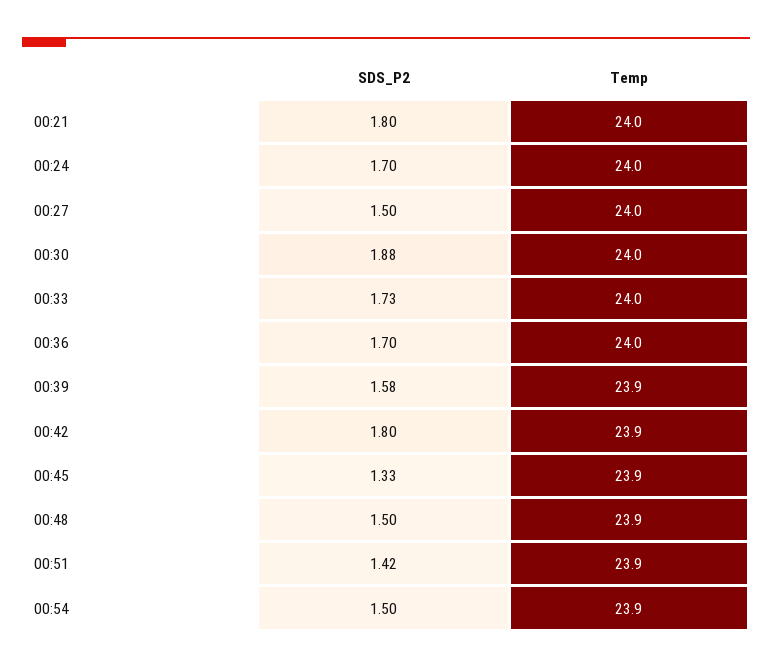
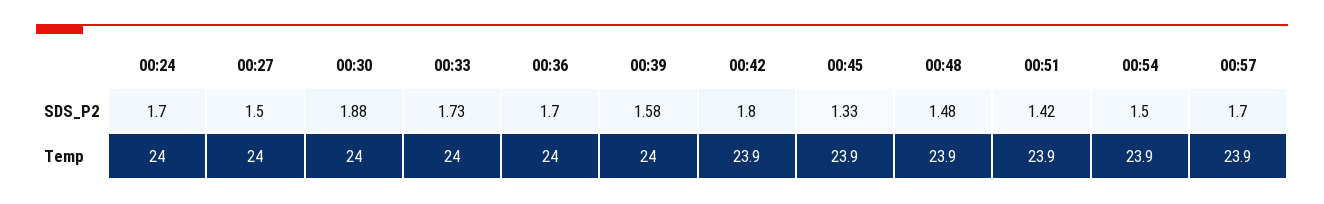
SDS_P2, 00:21: 1.8 -> none
Temp, 00:21: 24 -> none
Temp, 00:39: 23.9 -> 24
SDS_P2, 00:48: 1.5 -> 1.48
SDS_P2, 00:57: none -> 1.7
Temp, 00:57: none -> 23.9

